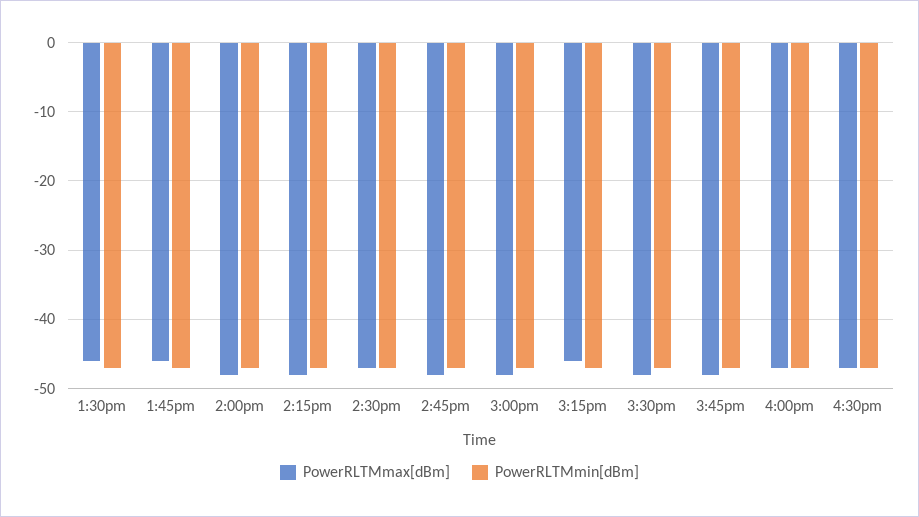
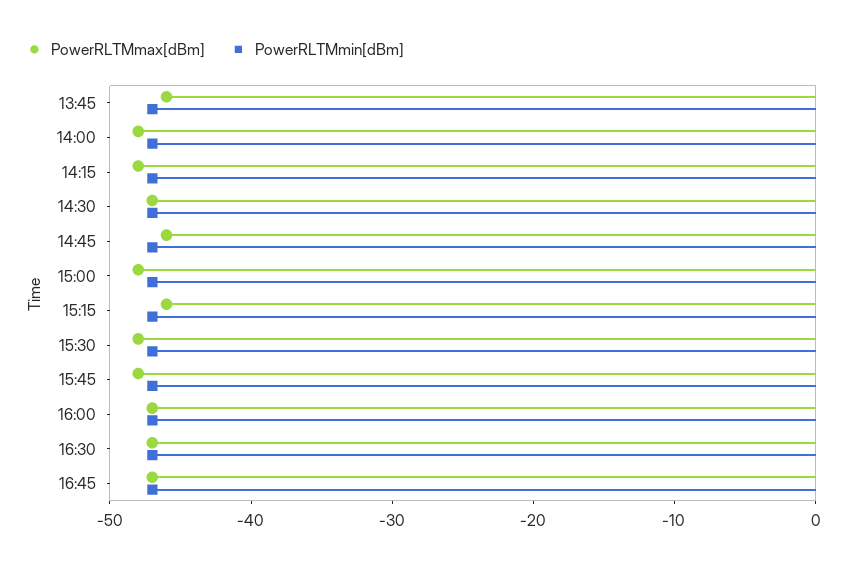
PowerRLTMmax[dBm], 1:30pm: -46 -> none
PowerRLTMmin[dBm], 1:30pm: -47 -> none
PowerRLTMmax[dBm], 2:45pm: -48 -> -46
PowerRLTMmax[dBm], 16:45: none -> -47
PowerRLTMmin[dBm], 16:45: none -> -47

